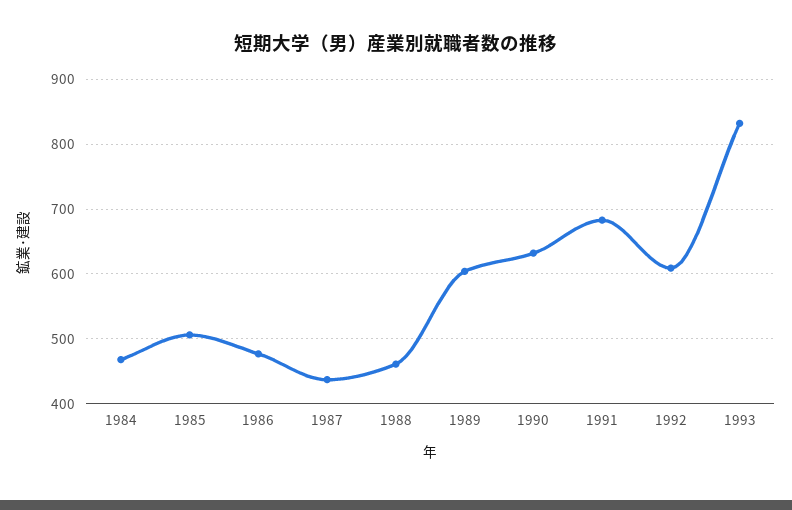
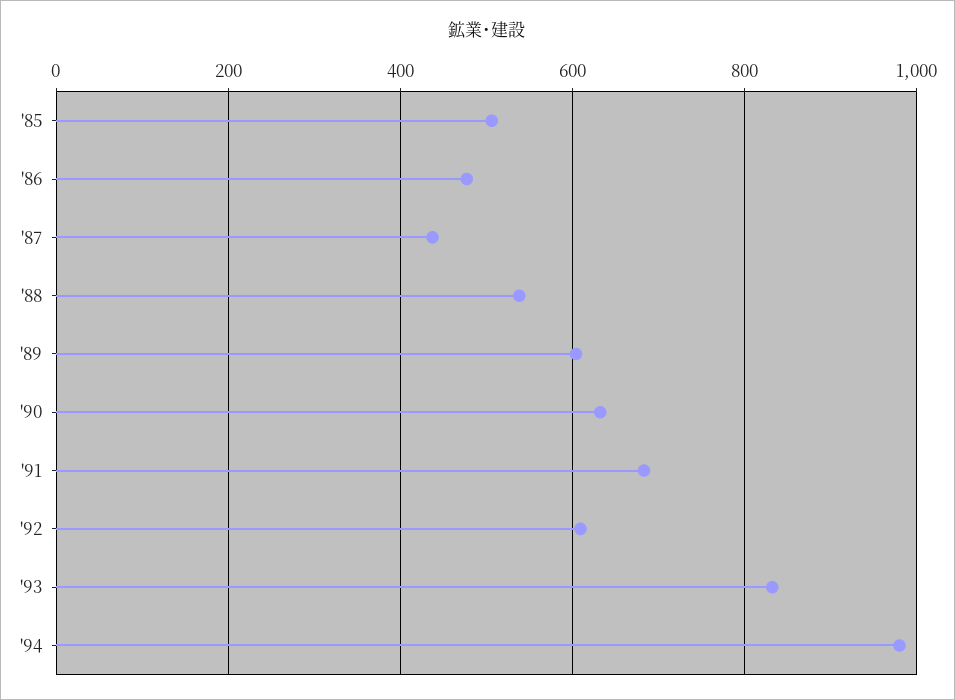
1984: 470 -> none
1988: 460 -> 540
'94: none -> 980

